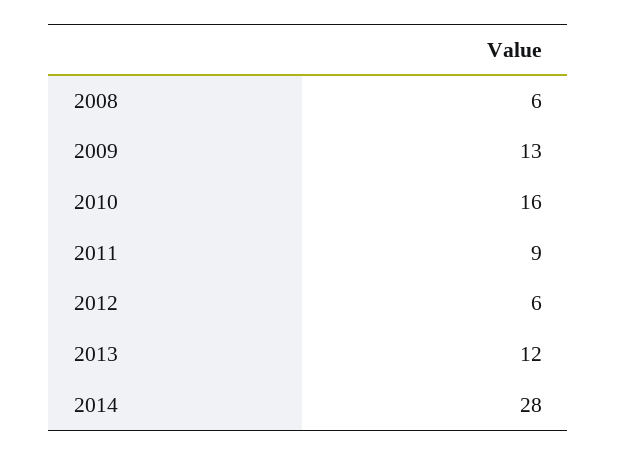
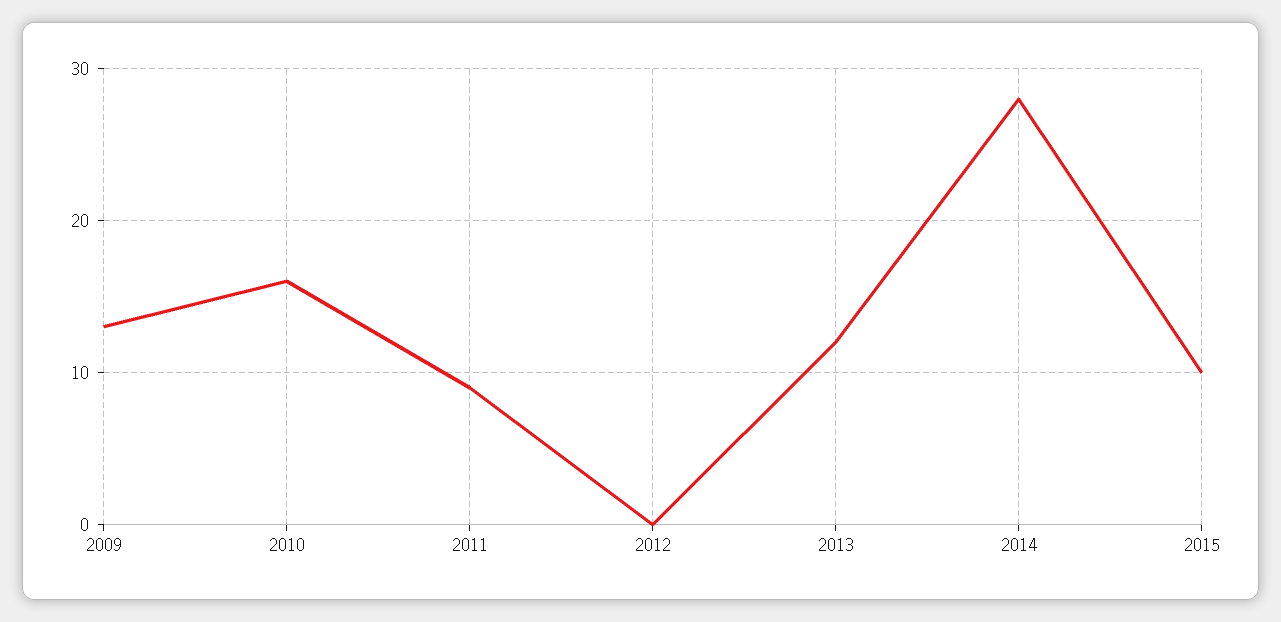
2008: 6 -> none
2012: 6 -> 0
2015: none -> 10

